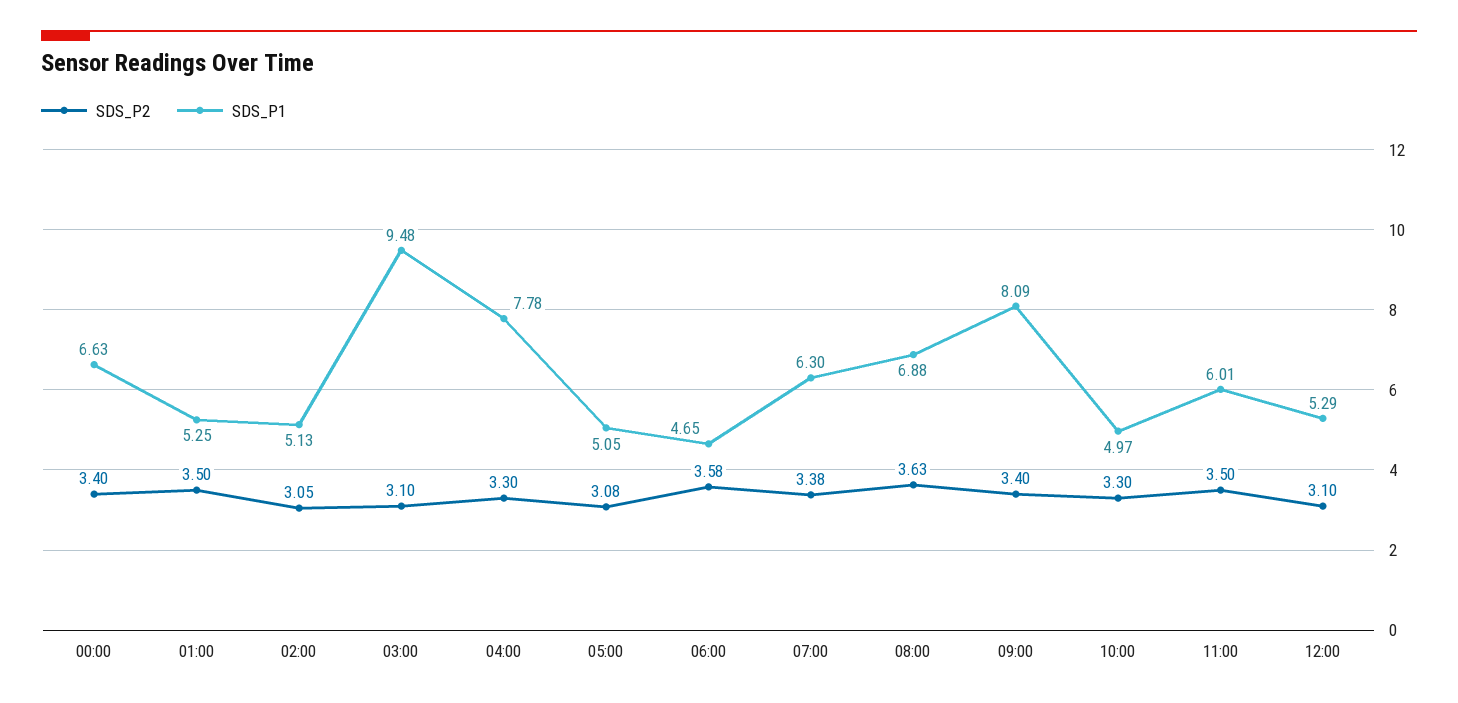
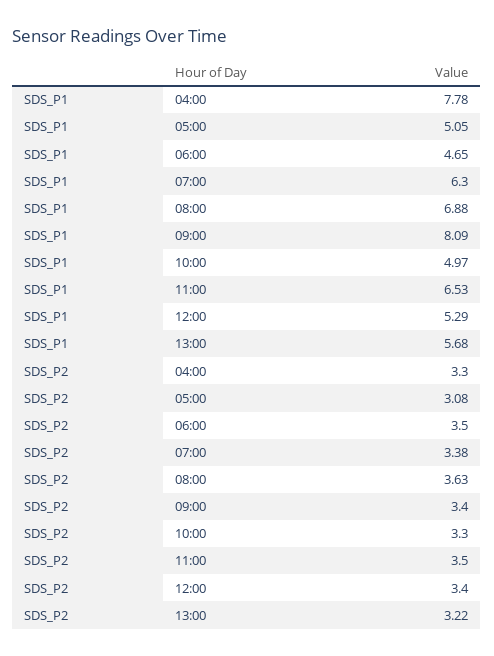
SDS_P2, 00:00: 3.4 -> none
SDS_P1, 00:00: 6.63 -> none
SDS_P2, 01:00: 3.5 -> none
SDS_P1, 01:00: 5.25 -> none
SDS_P2, 02:00: 3.05 -> none
SDS_P1, 02:00: 5.13 -> none
SDS_P2, 03:00: 3.1 -> none
SDS_P1, 03:00: 9.48 -> none
SDS_P2, 06:00: 3.58 -> 3.5
SDS_P1, 11:00: 6.01 -> 6.53
SDS_P2, 12:00: 3.1 -> 3.4
SDS_P1, 13:00: none -> 5.68
SDS_P2, 13:00: none -> 3.22

